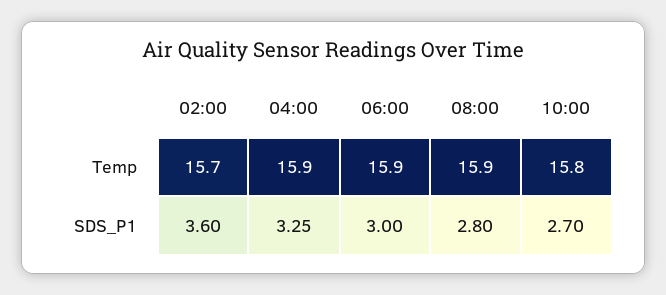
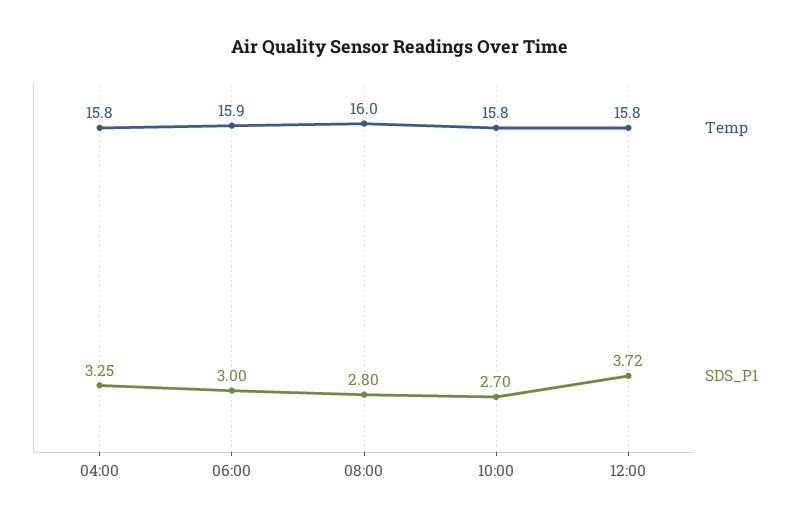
Temp, 02:00: 15.7 -> none
Temp, 04:00: 15.9 -> 15.8
Temp, 08:00: 15.9 -> 16
SDS_P1, 02:00: 3.6 -> none
Temp, 12:00: none -> 15.8
SDS_P1, 12:00: none -> 3.72

